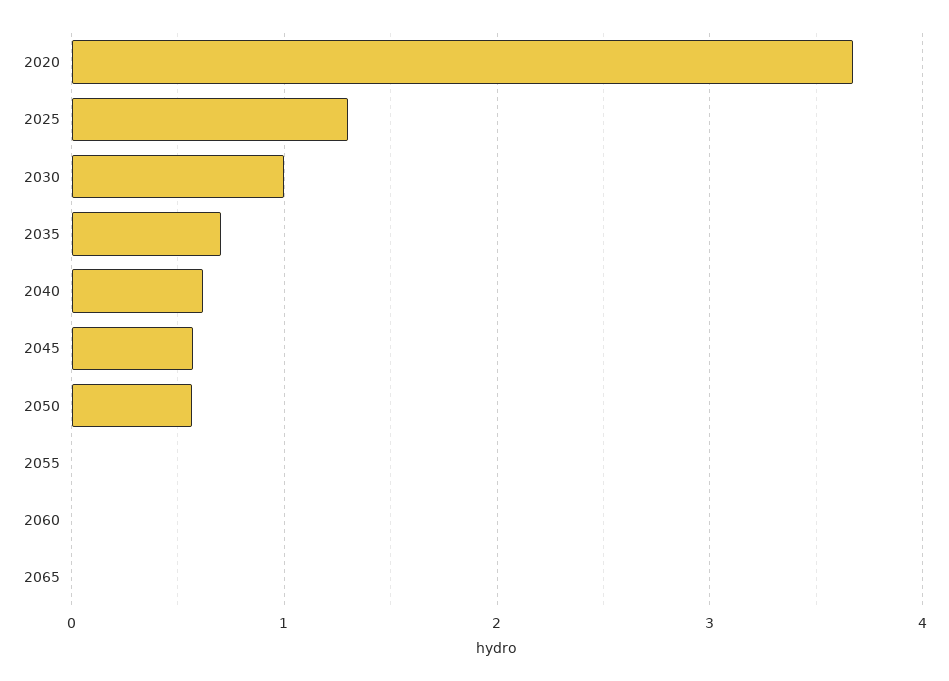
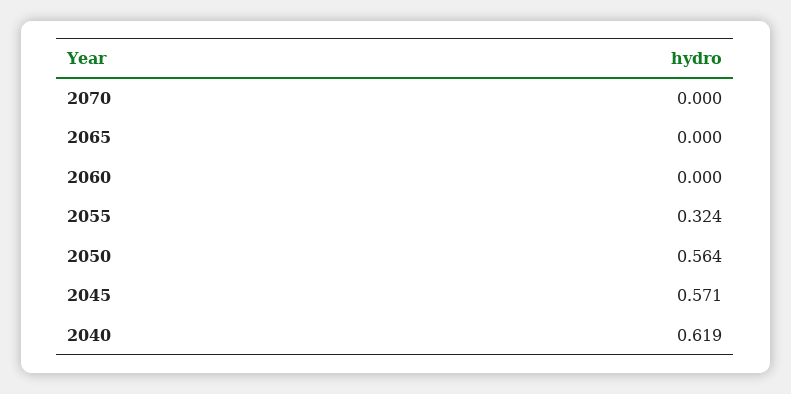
2020: 3.7 -> none
2025: 1.3 -> none
2030: 1 -> none
2035: 0.7 -> none
2055: 0 -> 0.324
2070: none -> 0

